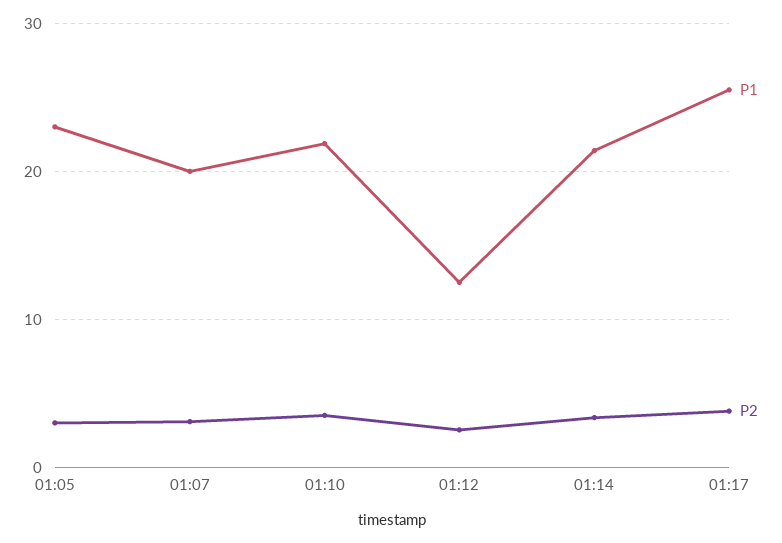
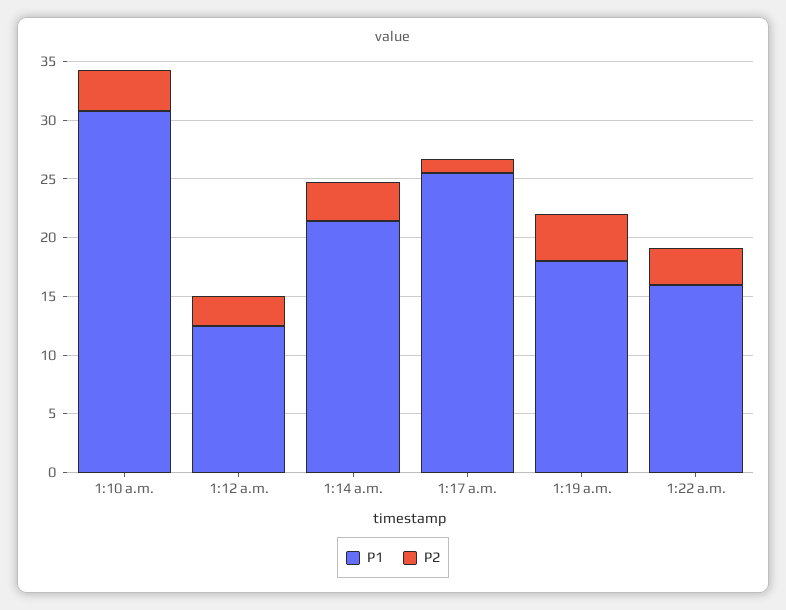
P1, 01:05: 23 -> none
P2, 01:05: 3 -> none
P1, 01:07: 20 -> none
P2, 01:07: 3 -> none
P1, 01:10: 22 -> 31
P2, 01:17: 4 -> 1
P1, 1:19 a.m.: none -> 18
P2, 1:19 a.m.: none -> 4
P1, 1:22 a.m.: none -> 16
P2, 1:22 a.m.: none -> 3

